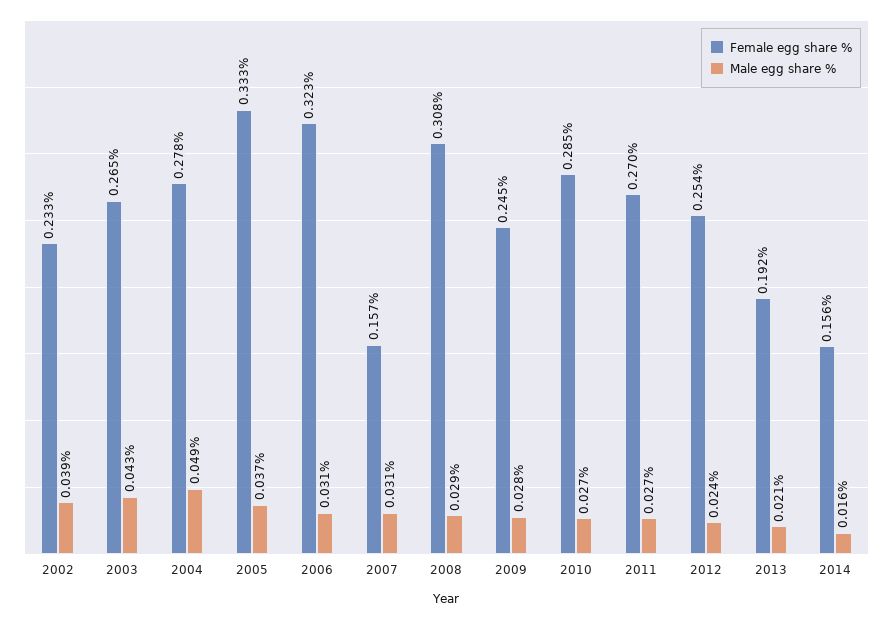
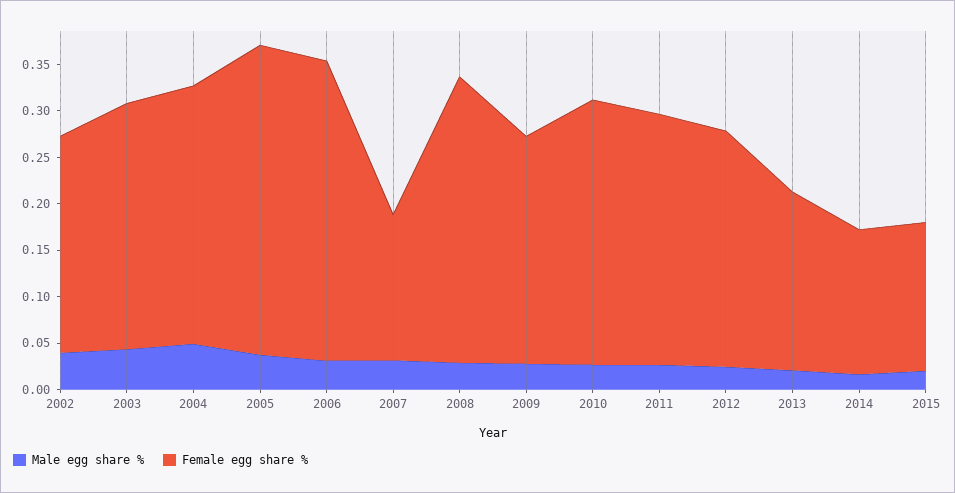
Male egg share %, 2015: none -> 0.02
Female egg share %, 2015: none -> 0.16

